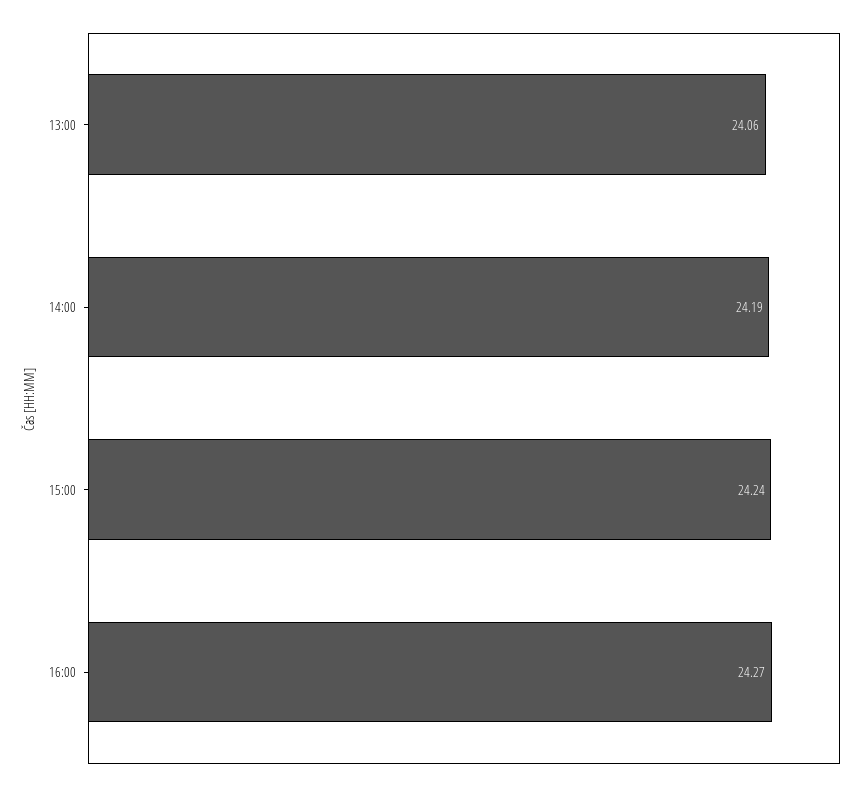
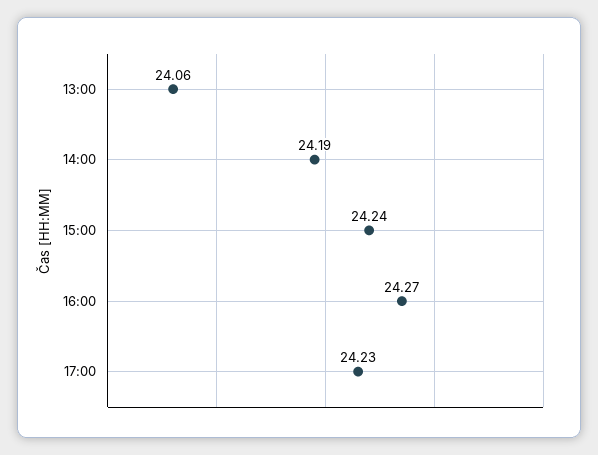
17:00: none -> 24.23

